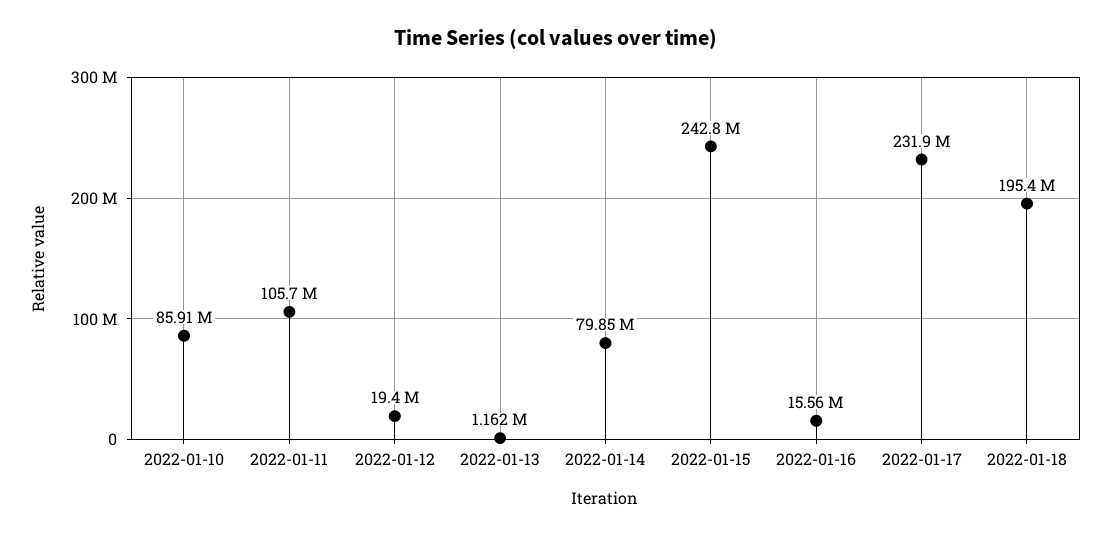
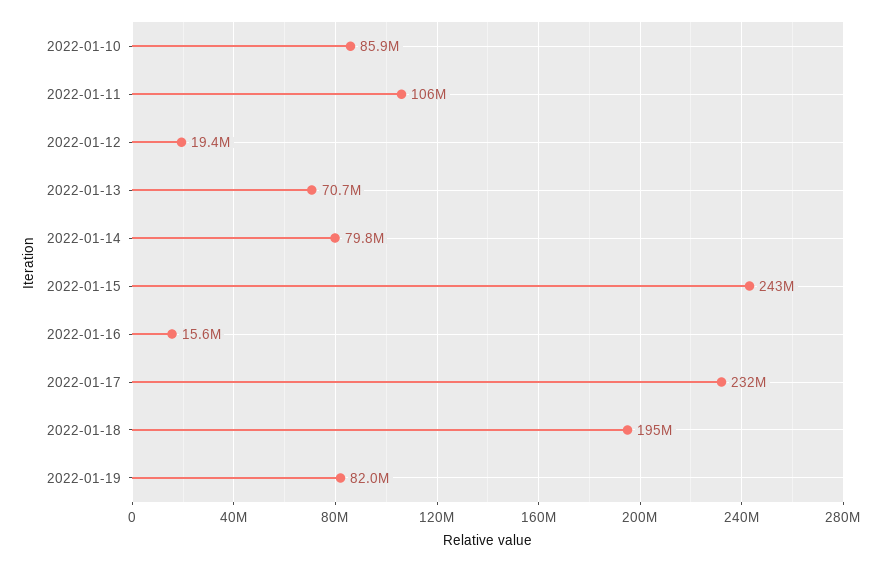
2022-01-13: 1162000 -> 70700000
2022-01-19: none -> 82000000

